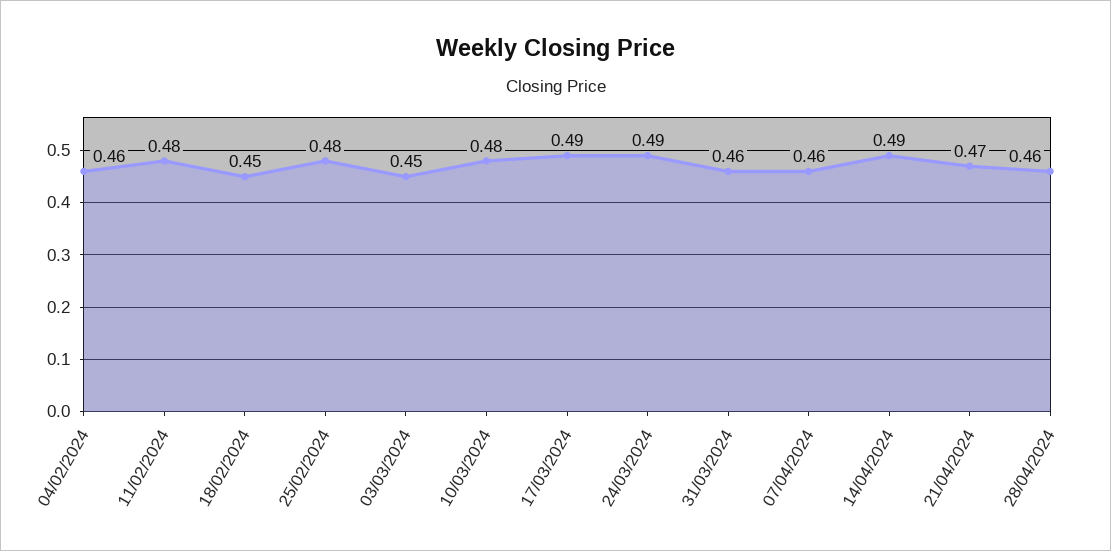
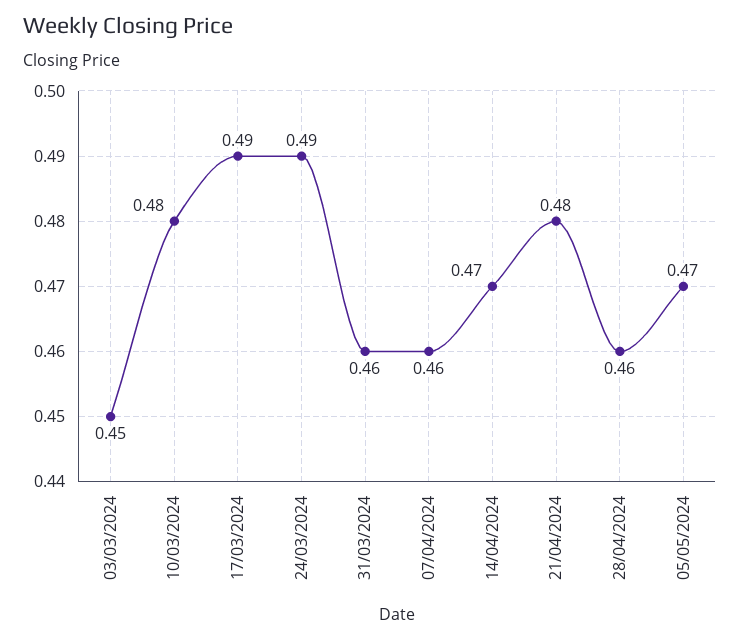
04/02/2024: 0.46 -> none
11/02/2024: 0.48 -> none
18/02/2024: 0.45 -> none
25/02/2024: 0.48 -> none
14/04/2024: 0.49 -> 0.47
21/04/2024: 0.47 -> 0.48
05/05/2024: none -> 0.47

